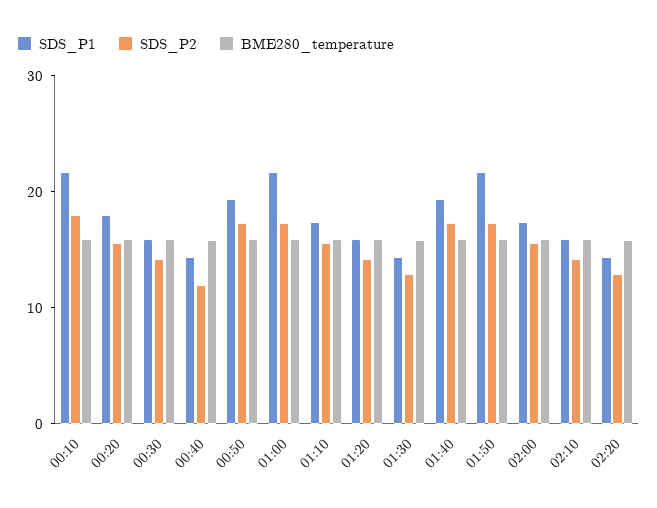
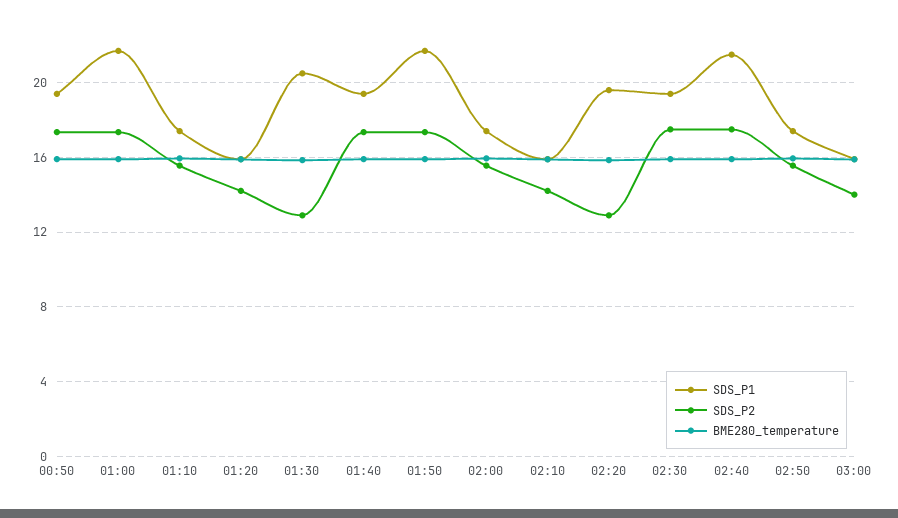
SDS_P1, 00:10: 22 -> none
SDS_P2, 00:10: 18 -> none
BME280_temperature, 00:10: 16 -> none
SDS_P1, 00:20: 18 -> none
SDS_P2, 00:20: 16 -> none
BME280_temperature, 00:20: 16 -> none
SDS_P1, 00:30: 16 -> none
SDS_P2, 00:30: 14 -> none
BME280_temperature, 00:30: 16 -> none
SDS_P1, 00:40: 14 -> none
SDS_P2, 00:40: 12 -> none
BME280_temperature, 00:40: 16 -> none
SDS_P1, 01:30: 14 -> 20.5
SDS_P1, 02:20: 14 -> 19.5
SDS_P1, 02:30: none -> 19.5
SDS_P2, 02:30: none -> 17.5
BME280_temperature, 02:30: none -> 16
SDS_P1, 02:40: none -> 21.5
SDS_P2, 02:40: none -> 17.5
BME280_temperature, 02:40: none -> 16
SDS_P1, 02:50: none -> 17.5
SDS_P2, 02:50: none -> 15.5
BME280_temperature, 02:50: none -> 16
SDS_P1, 03:00: none -> 16
SDS_P2, 03:00: none -> 14
BME280_temperature, 03:00: none -> 16

